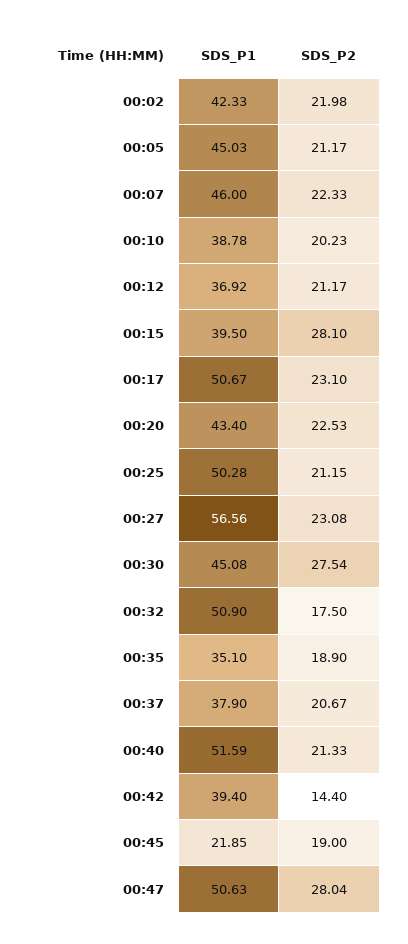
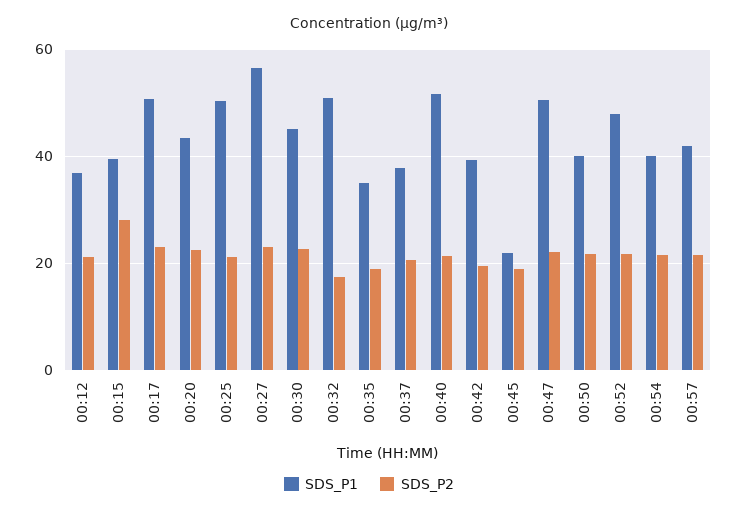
SDS_P1, 00:02: 42.33 -> none
SDS_P2, 00:02: 21.98 -> none
SDS_P1, 00:05: 45.03 -> none
SDS_P2, 00:05: 21.17 -> none
SDS_P1, 00:07: 46 -> none
SDS_P2, 00:07: 22.33 -> none
SDS_P1, 00:10: 38.78 -> none
SDS_P2, 00:10: 20.23 -> none
SDS_P2, 00:30: 27.54 -> 22
SDS_P2, 00:42: 14.4 -> 20
SDS_P2, 00:47: 28.04 -> 22
SDS_P1, 00:50: none -> 40
SDS_P2, 00:50: none -> 22
SDS_P1, 00:52: none -> 48
SDS_P2, 00:52: none -> 22
SDS_P1, 00:54: none -> 40
SDS_P2, 00:54: none -> 22
SDS_P1, 00:57: none -> 42
SDS_P2, 00:57: none -> 22

